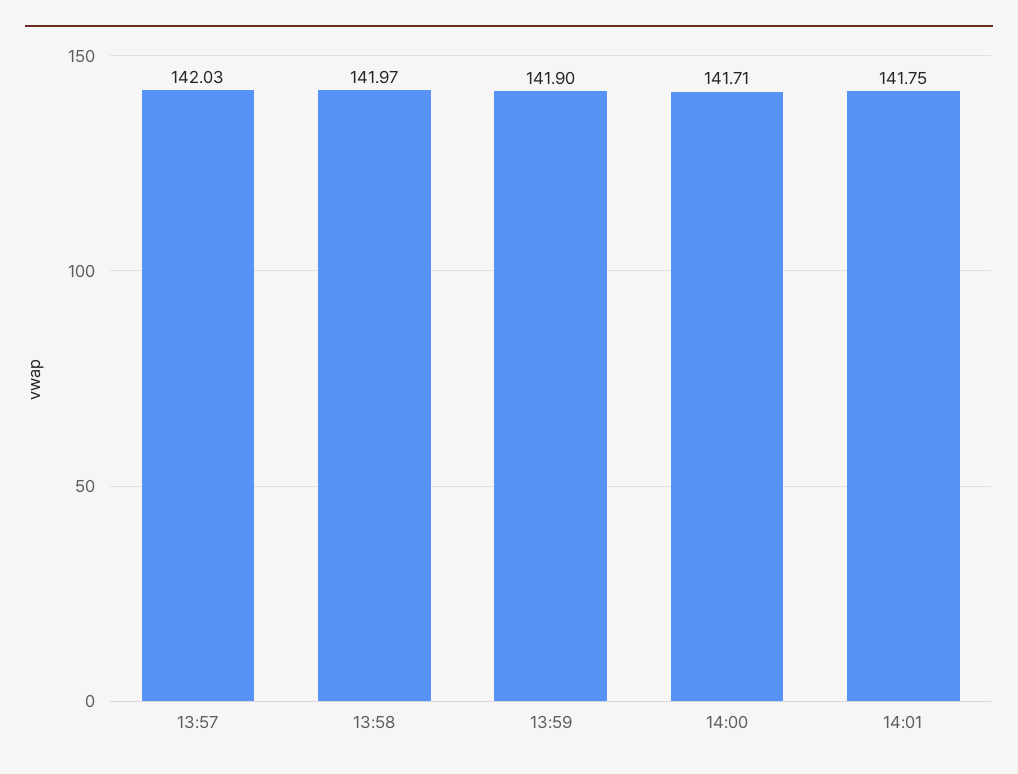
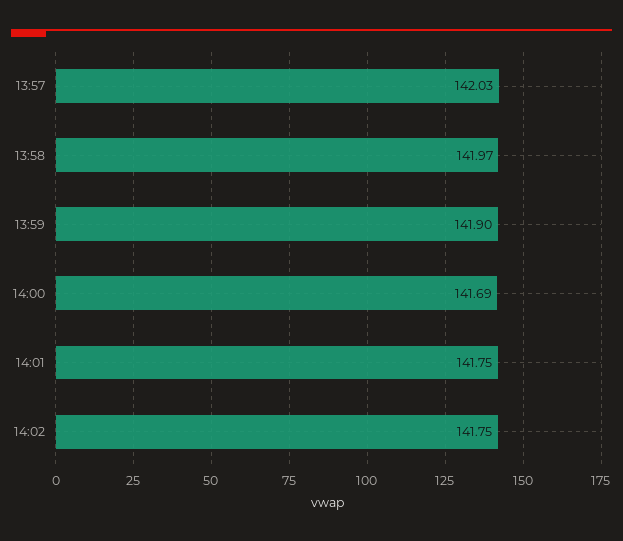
14:00: 141.71 -> 141.69
14:02: none -> 141.75

